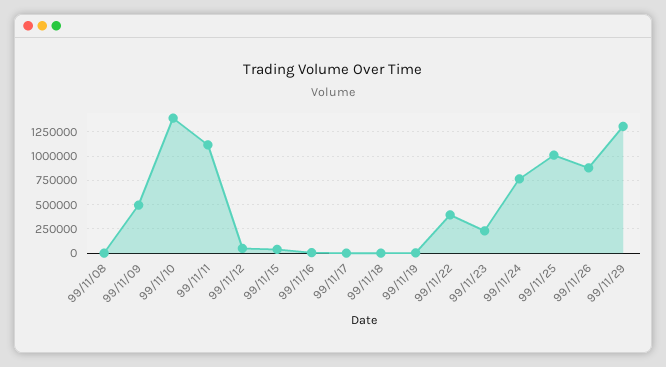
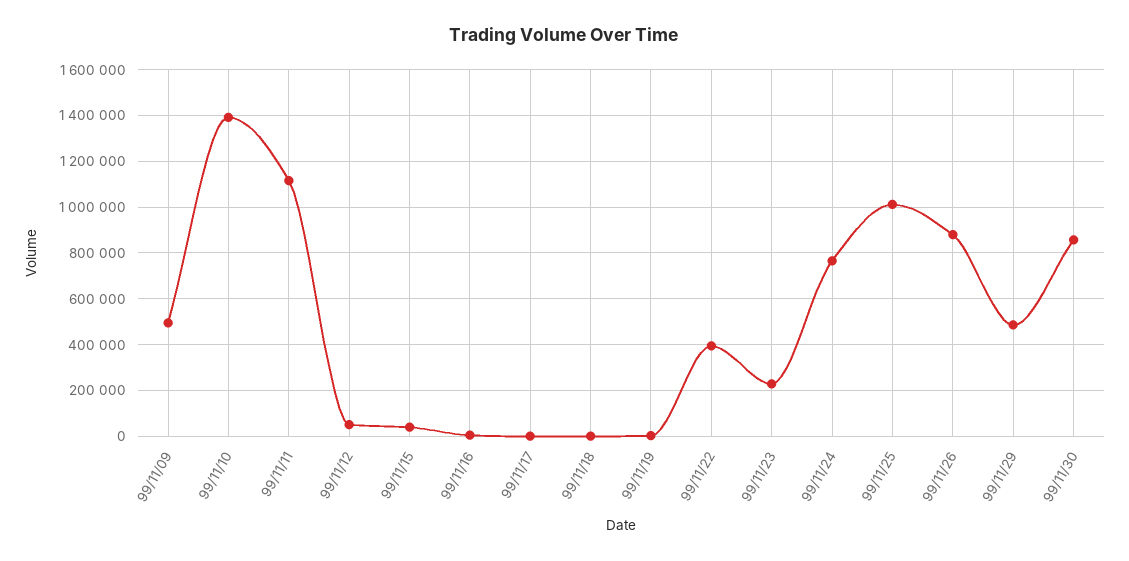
99/11/08: 0 -> none
99/11/29: 1250000 -> 500000
99/11/30: none -> 850000

